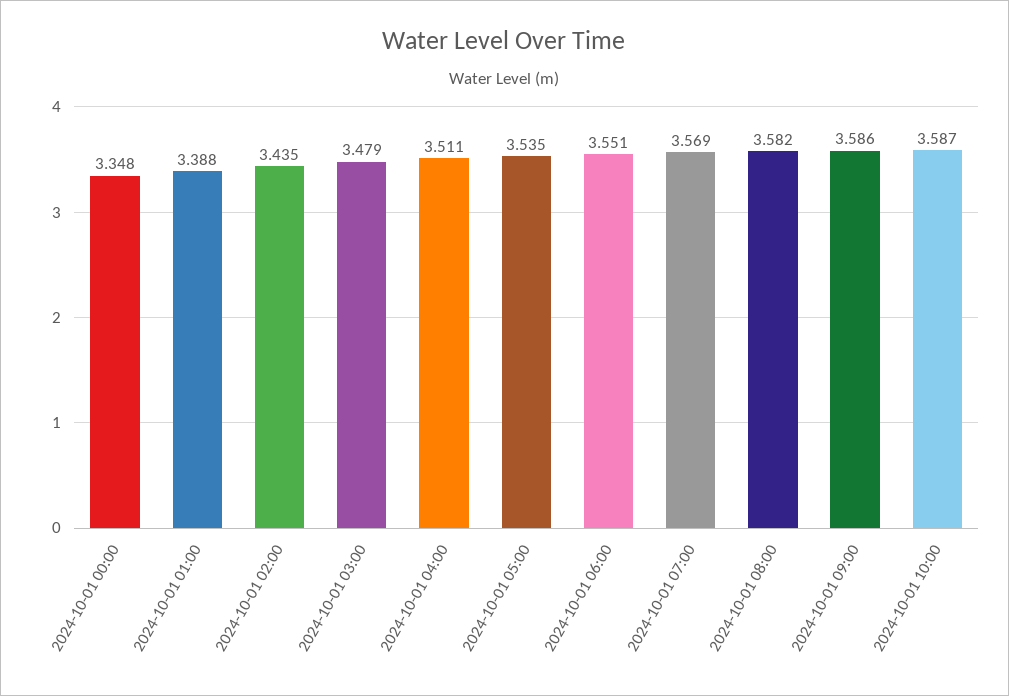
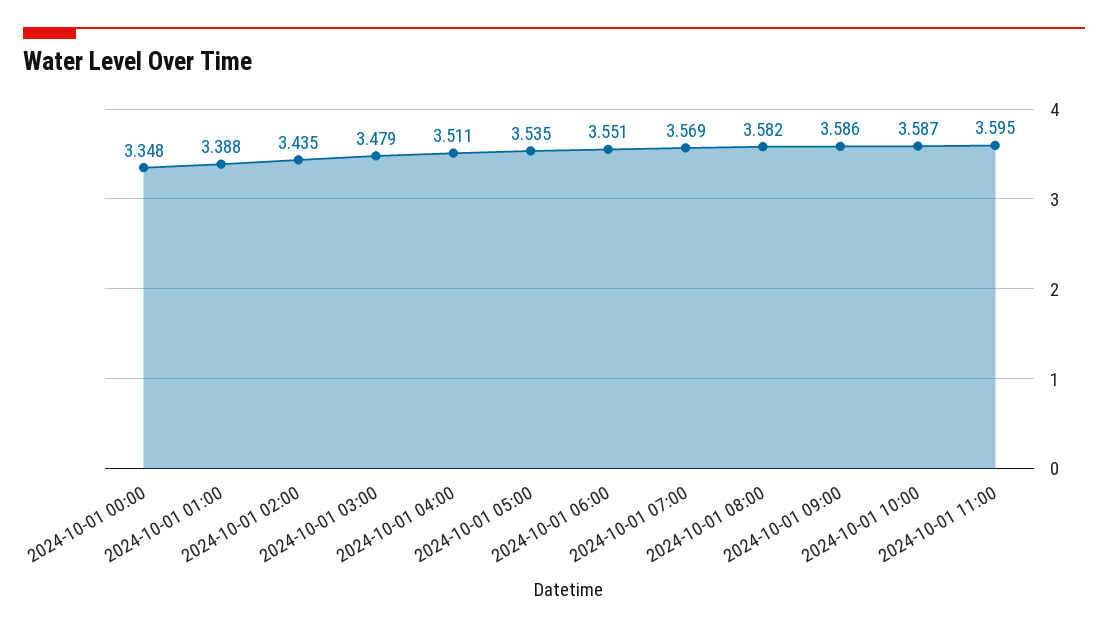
2024-10-01 11:00: none -> 3.595

